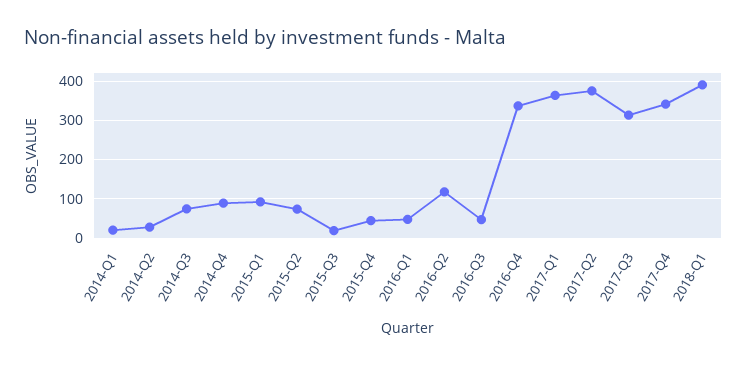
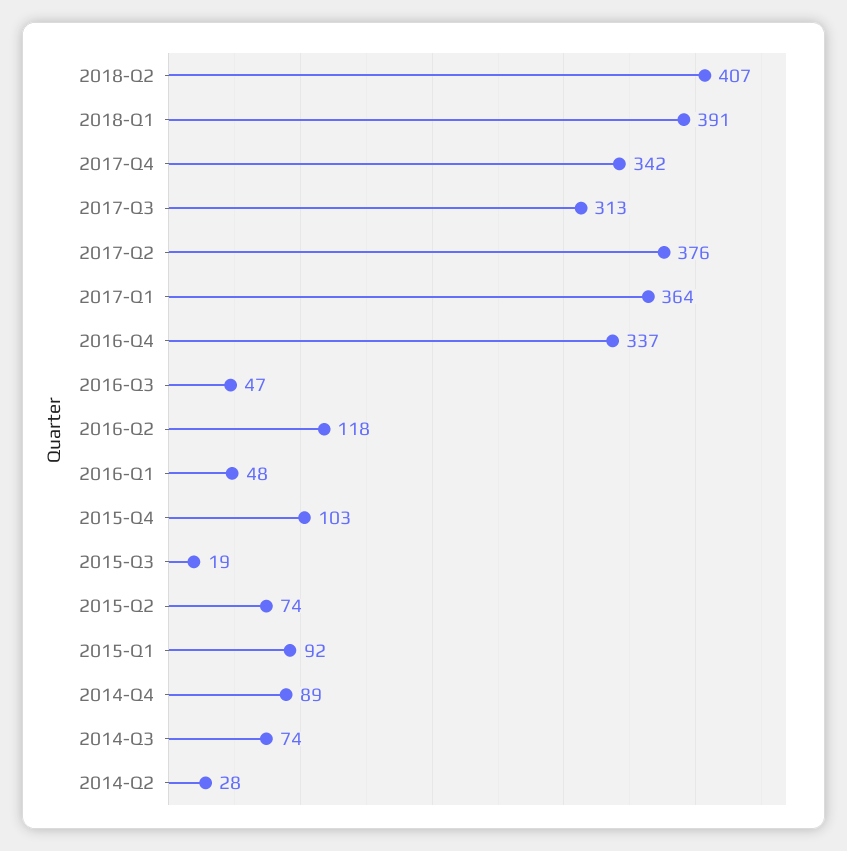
2014-Q1: 20 -> none
2015-Q4: 40 -> 103
2018-Q2: none -> 407

